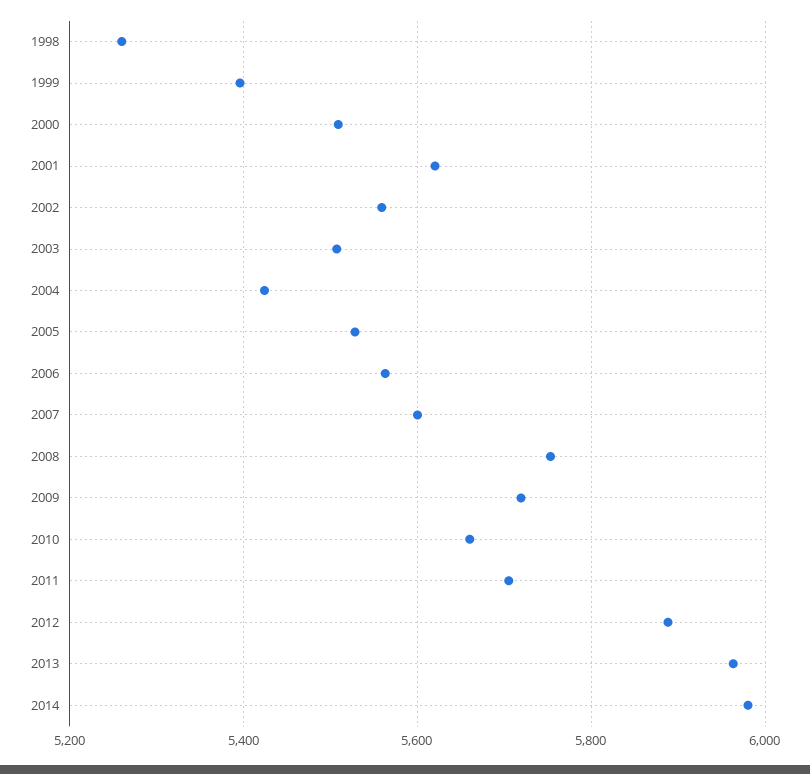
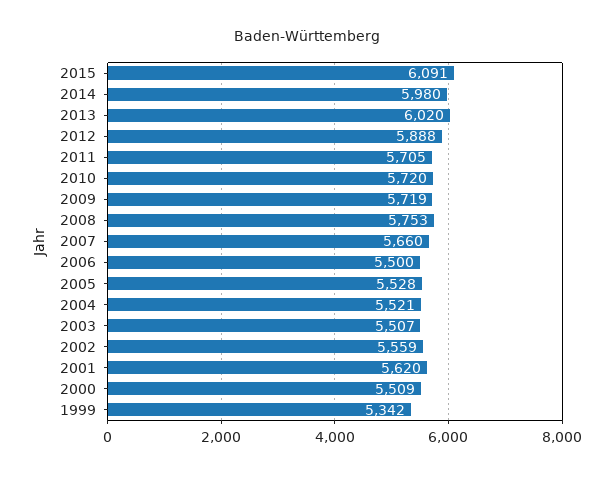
1998: 5260 -> none
1999: 5400 -> 5342
2004: 5420 -> 5521
2006: 5560 -> 5500
2007: 5600 -> 5660
2010: 5660 -> 5720
2013: 5960 -> 6020
2015: none -> 6091

